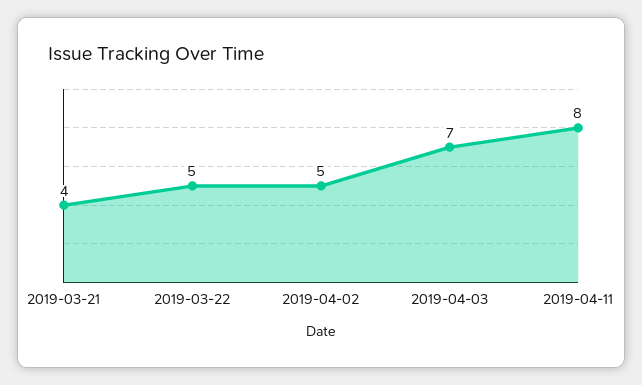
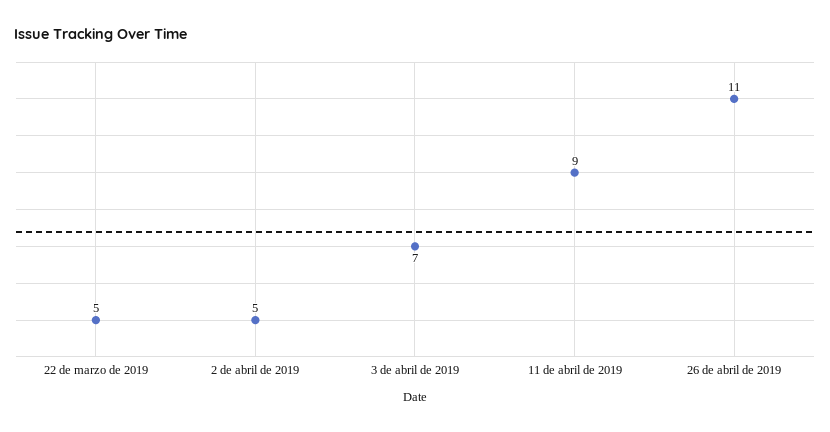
2019-03-21: 4 -> none
2019-04-11: 8 -> 9
26 de abril de 2019: none -> 11

